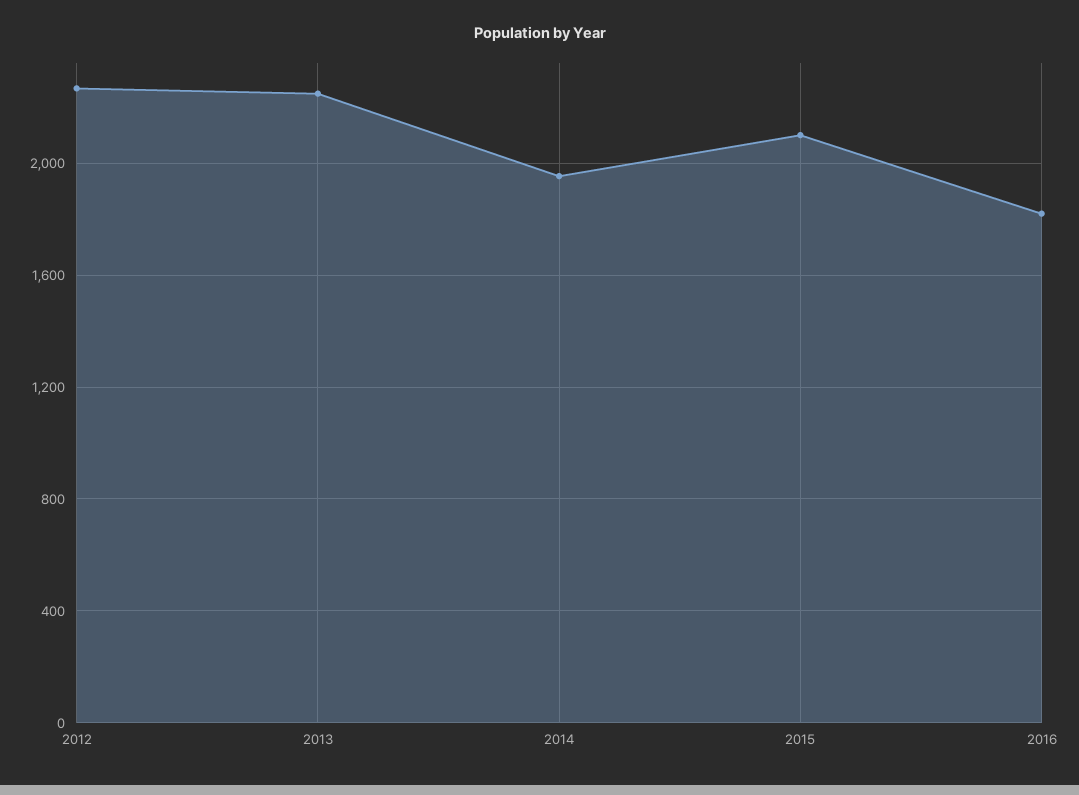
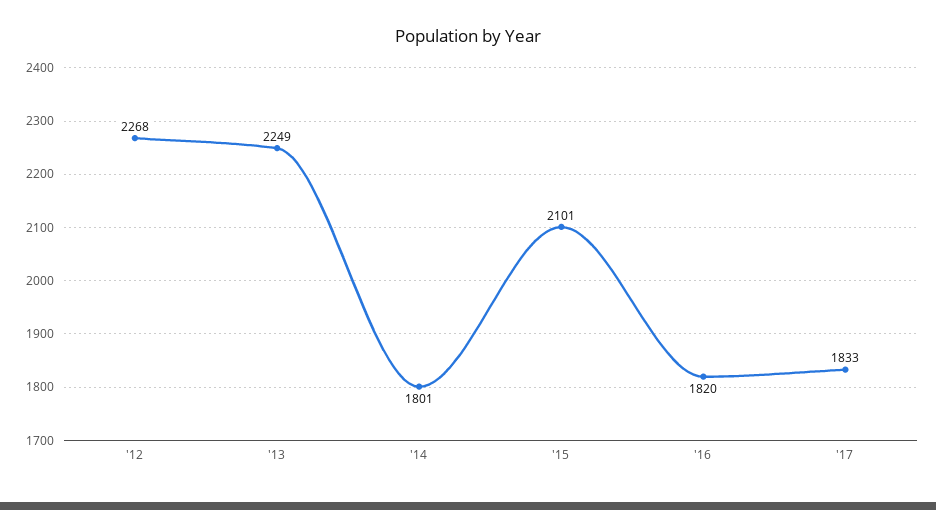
2014: 1950 -> 1801
'17: none -> 1833

